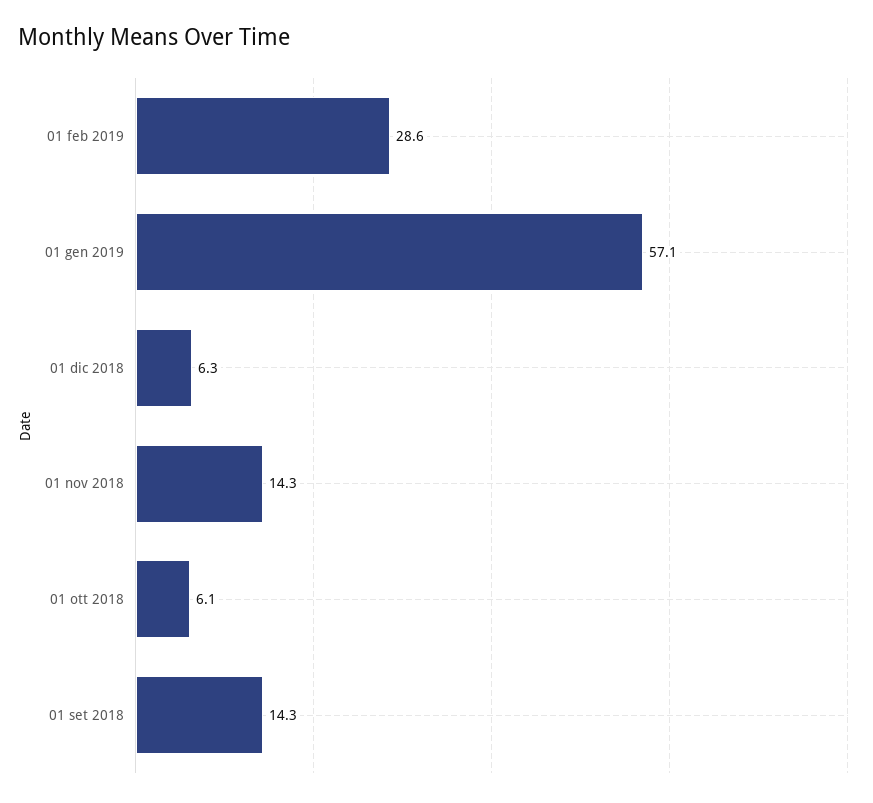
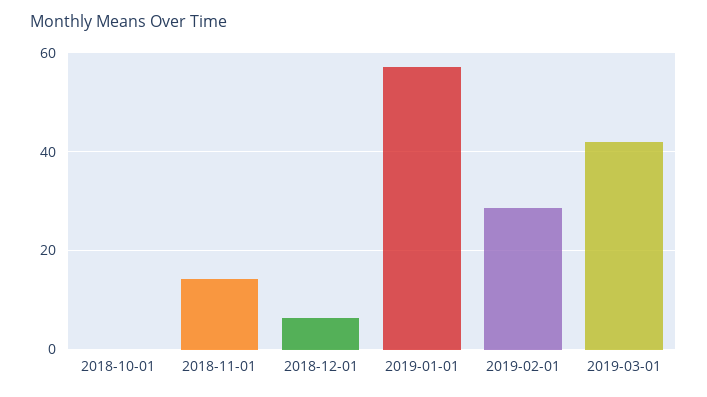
01 ott 2018: 6.1 -> 0
01 set 2018: 14.3 -> none
2019-03-01: none -> 42

